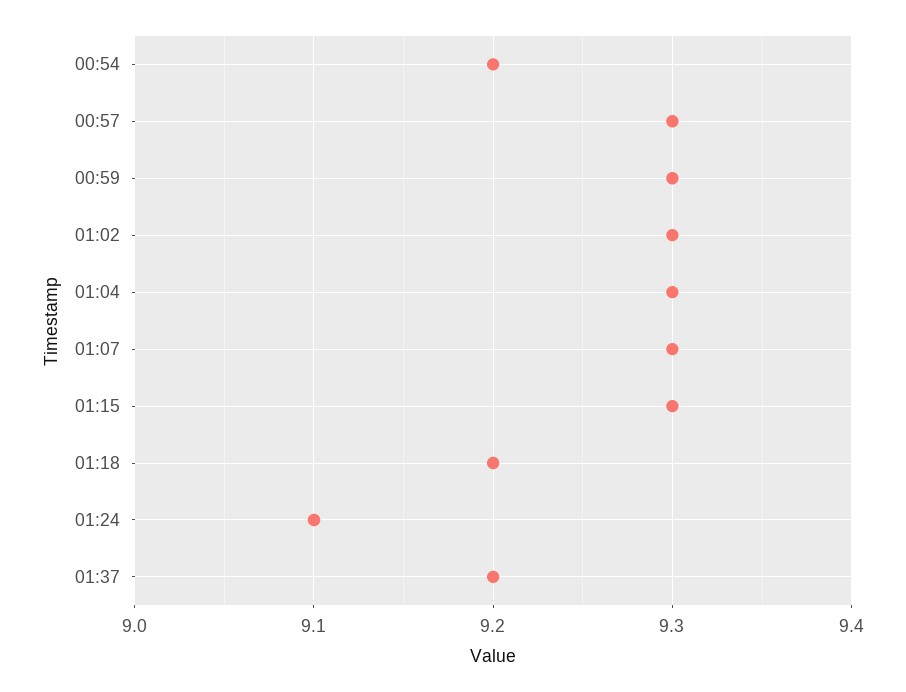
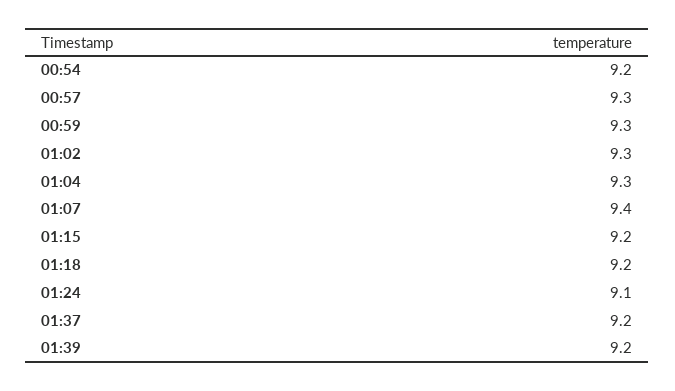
01:07: 9.3 -> 9.4
01:15: 9.3 -> 9.2
01:39: none -> 9.2

